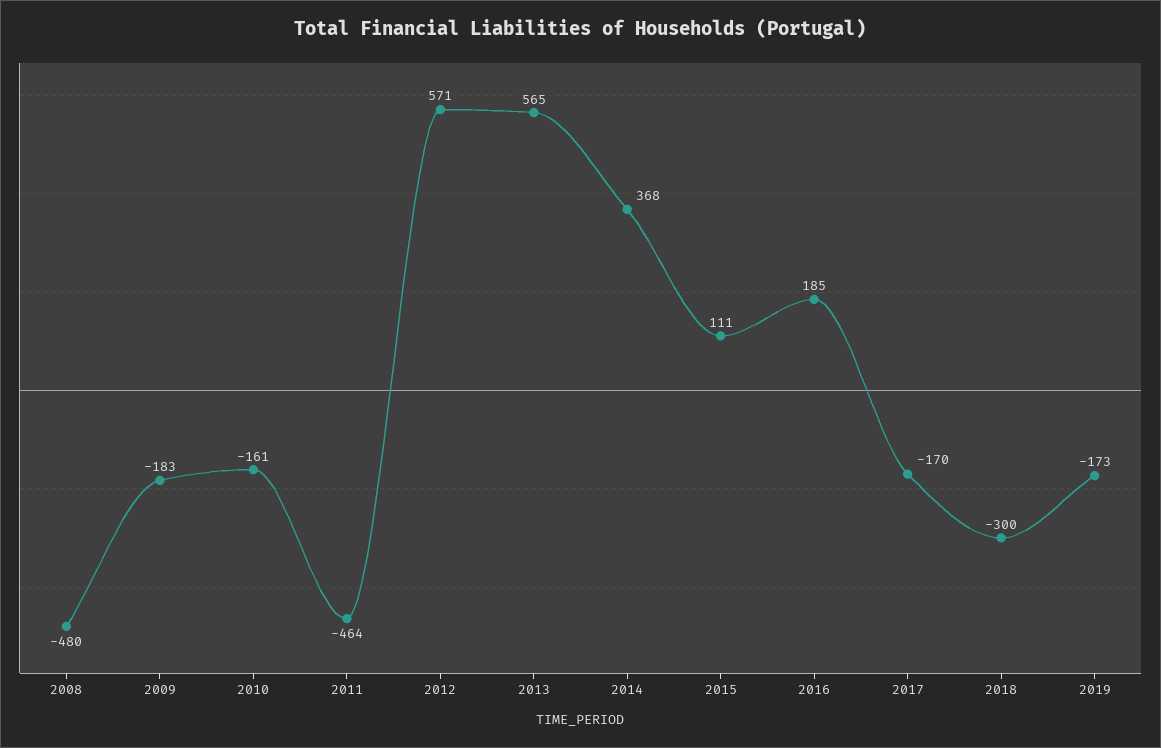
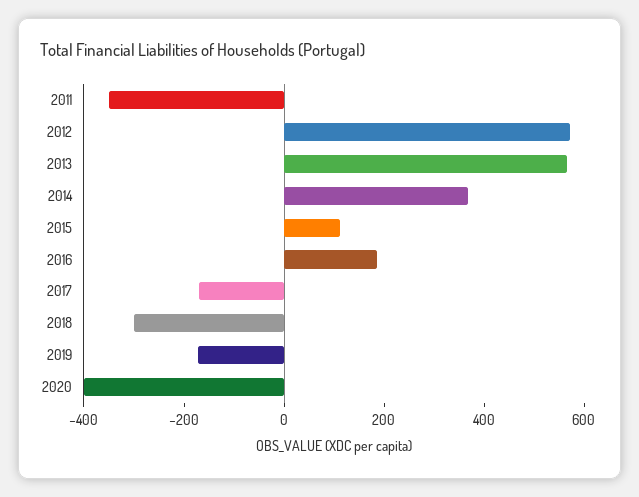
2008: -480 -> none
2009: -183 -> none
2010: -161 -> none
2011: -464 -> -350
2020: none -> -400

